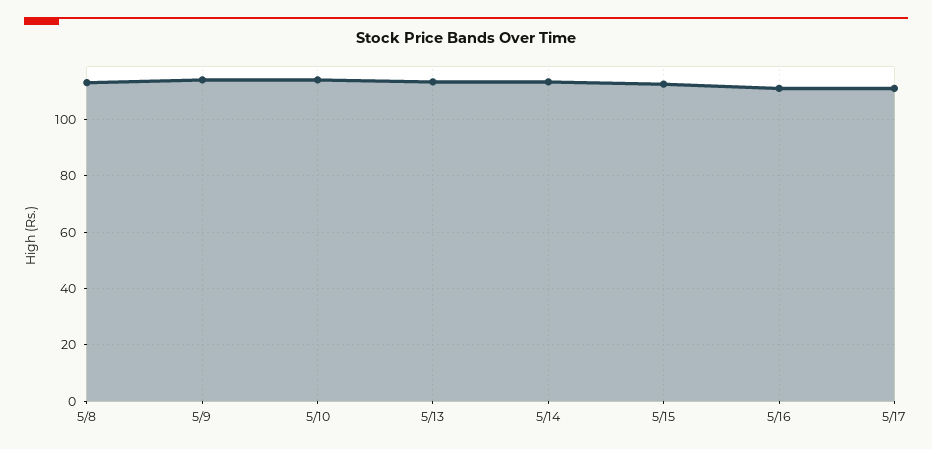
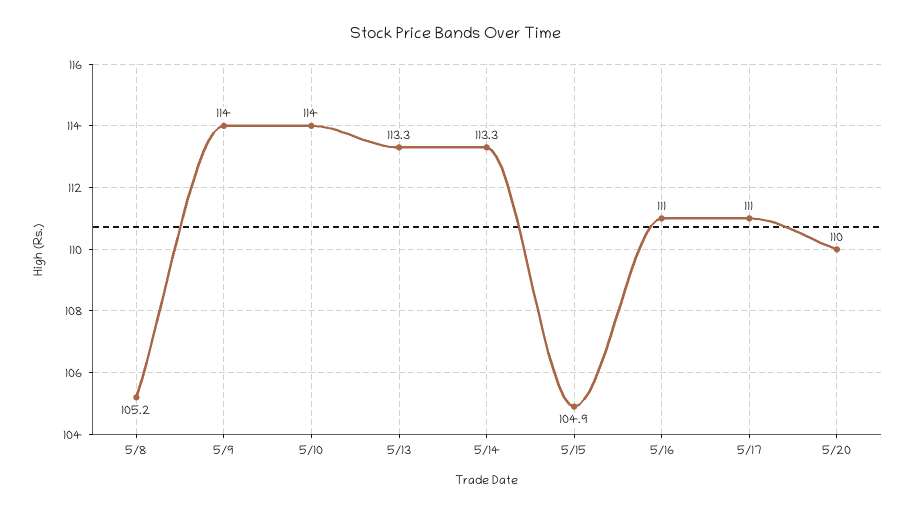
5/8: 112.5 -> 105.2
5/15: 112.5 -> 104.9
5/20: none -> 110

